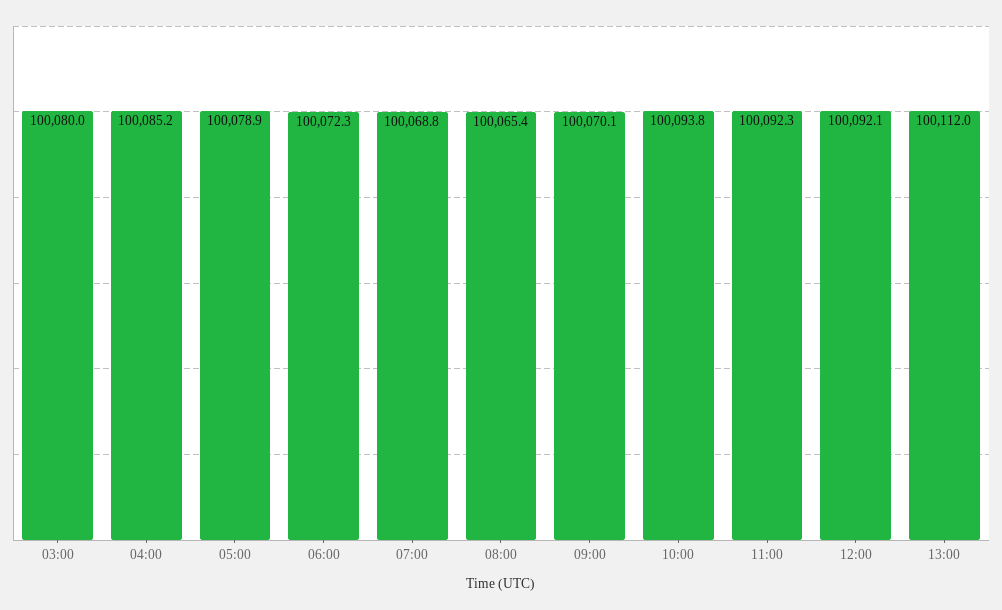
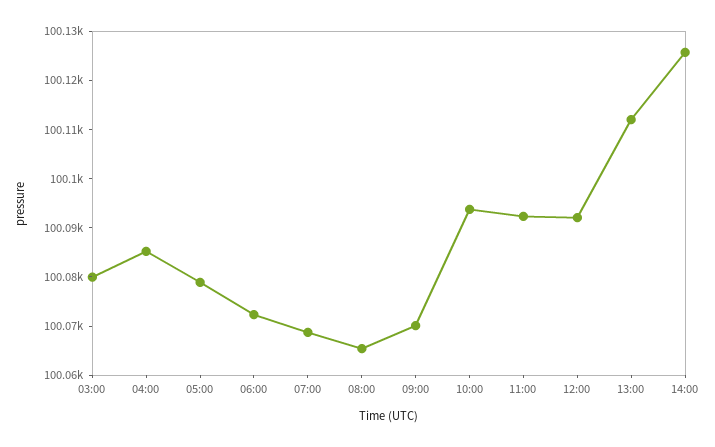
14:00: none -> 100126

